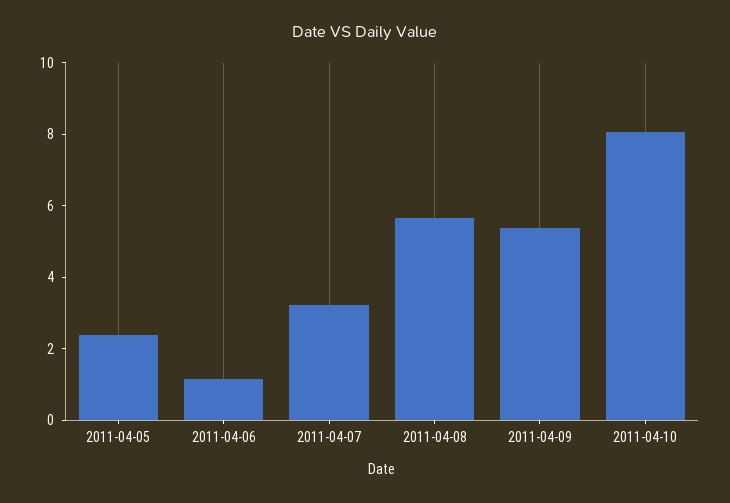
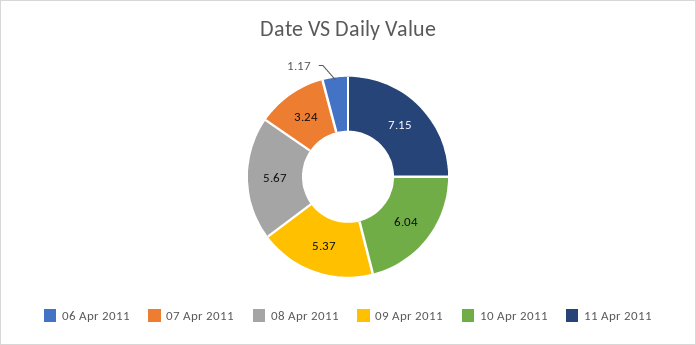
2011-04-05: 2.5 -> none
2011-04-10: 8 -> 6.04
11 Apr 2011: none -> 7.15

